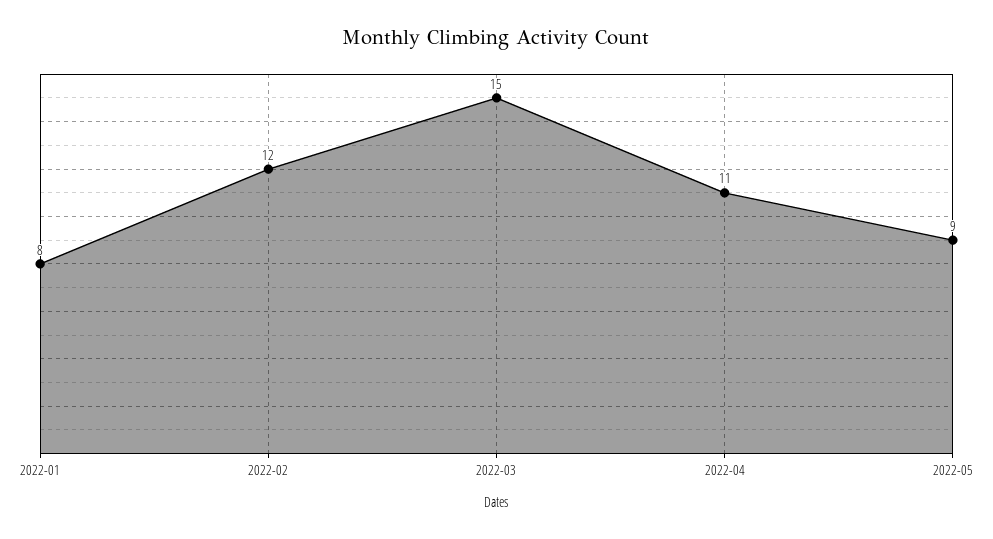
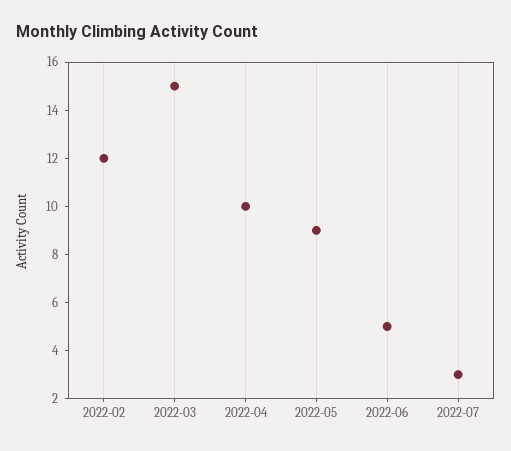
2022-01: 8 -> none
2022-04: 11 -> 10
2022-06: none -> 5
2022-07: none -> 3

